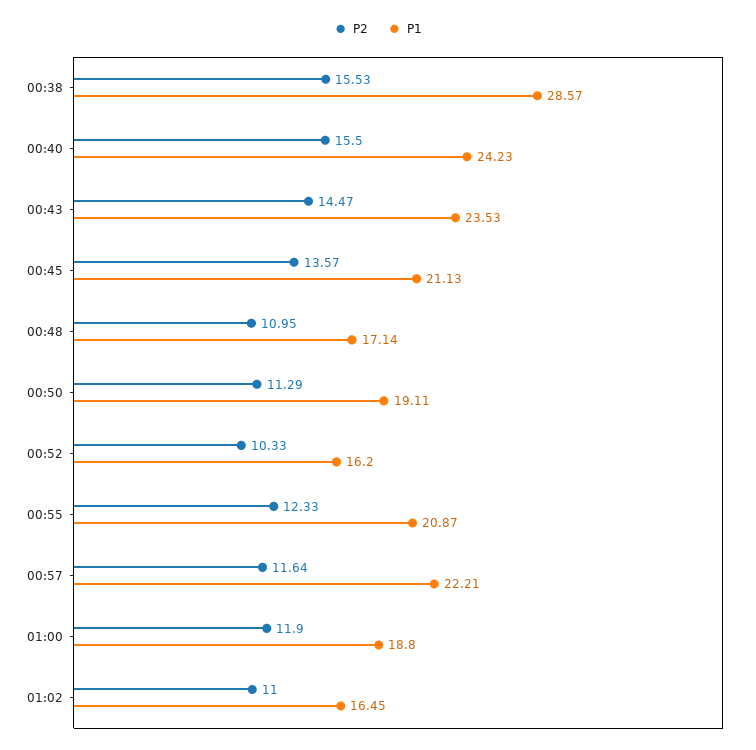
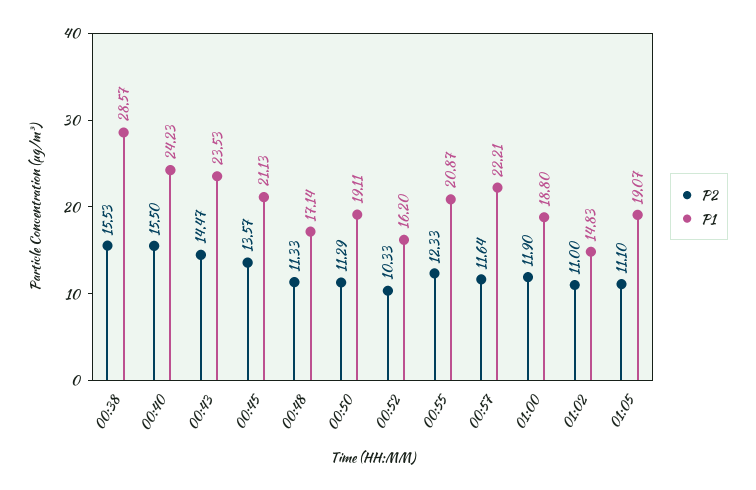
P2, 00:48: 10.95 -> 11.33
P1, 01:02: 16.45 -> 14.83
P2, 01:05: none -> 11.1
P1, 01:05: none -> 19.07

